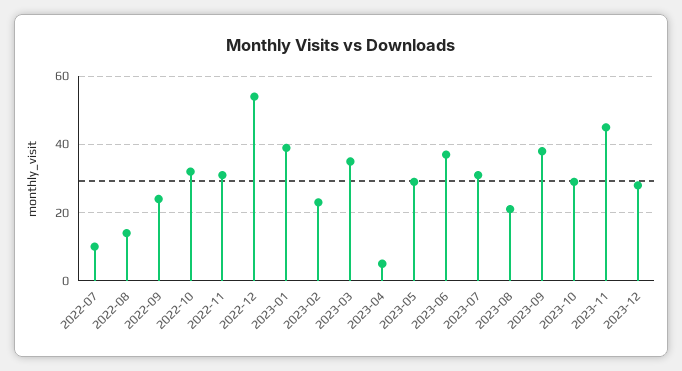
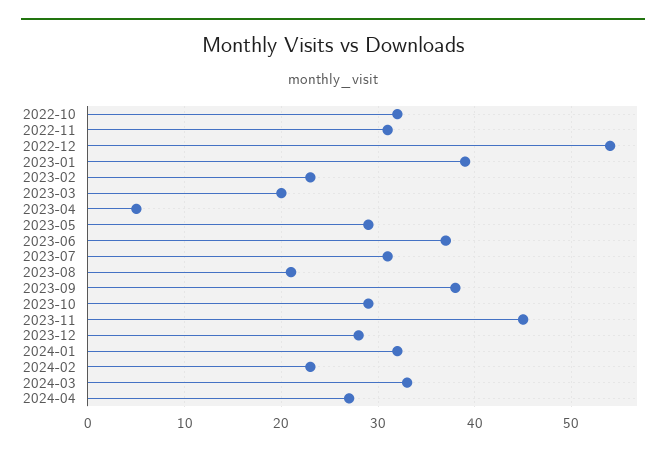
2022-07: 10 -> none
2022-08: 15 -> none
2022-09: 25 -> none
2023-03: 35 -> 20
2024-01: none -> 32
2024-02: none -> 23
2024-03: none -> 33
2024-04: none -> 27

